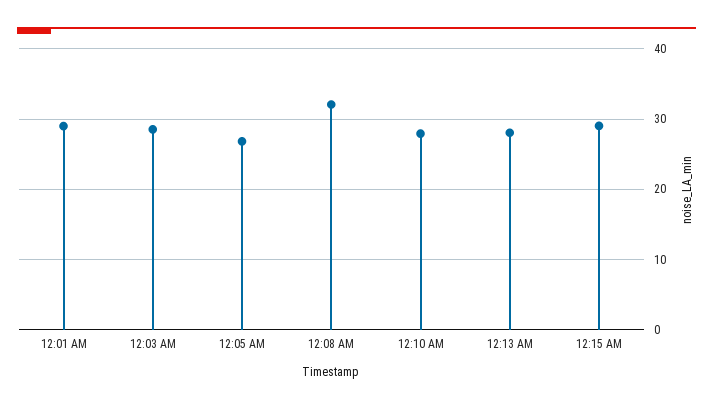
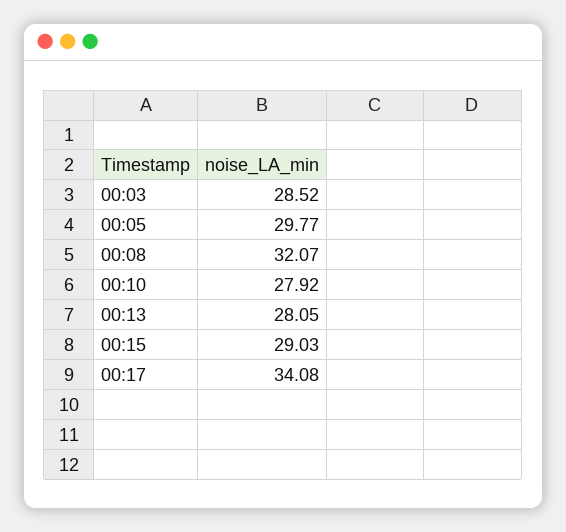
12:01 AM: 29 -> none
12:05 AM: 27 -> 29.77
00:17: none -> 34.08

